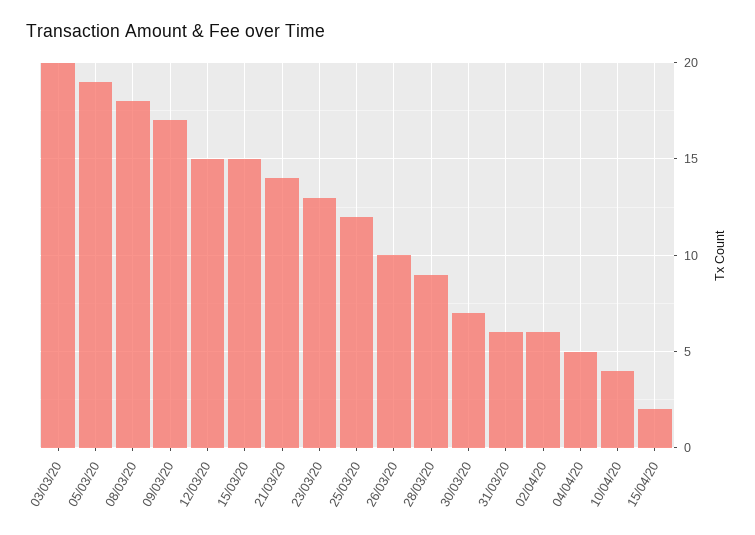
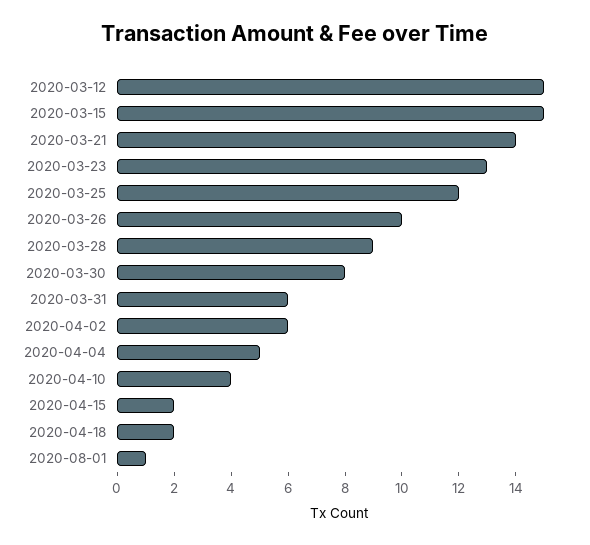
03/03/20: 20 -> none
05/03/20: 19 -> none
08/03/20: 18 -> none
09/03/20: 17 -> none
30/03/20: 7 -> 8
2020-04-18: none -> 2
2020-08-01: none -> 1

